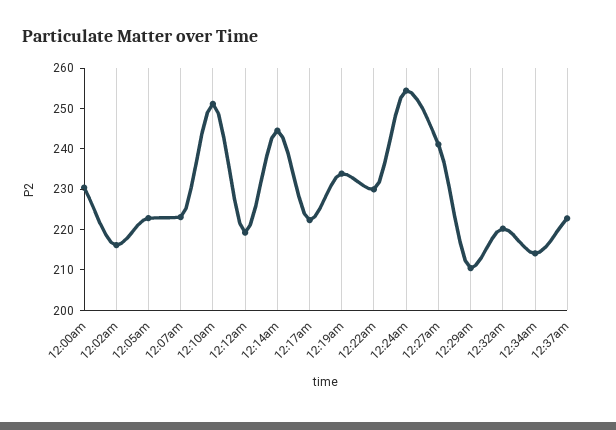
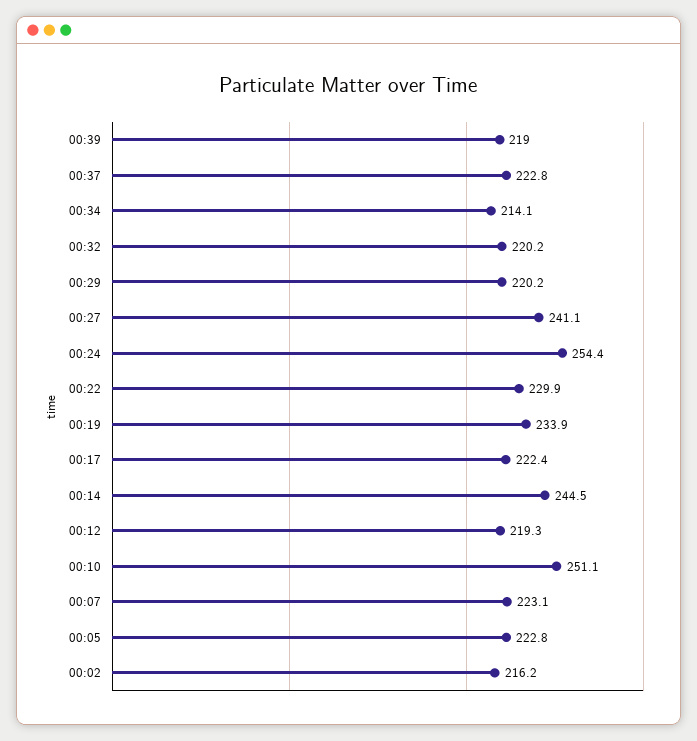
12:00am: 230 -> none
12:29am: 210 -> 220.2
00:39: none -> 219

